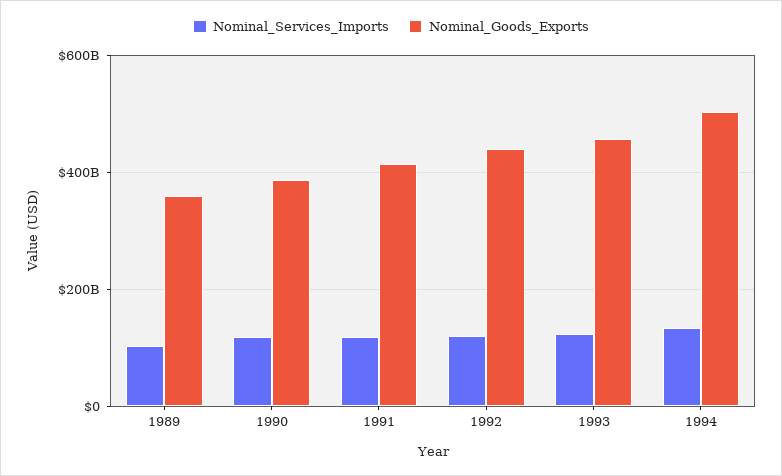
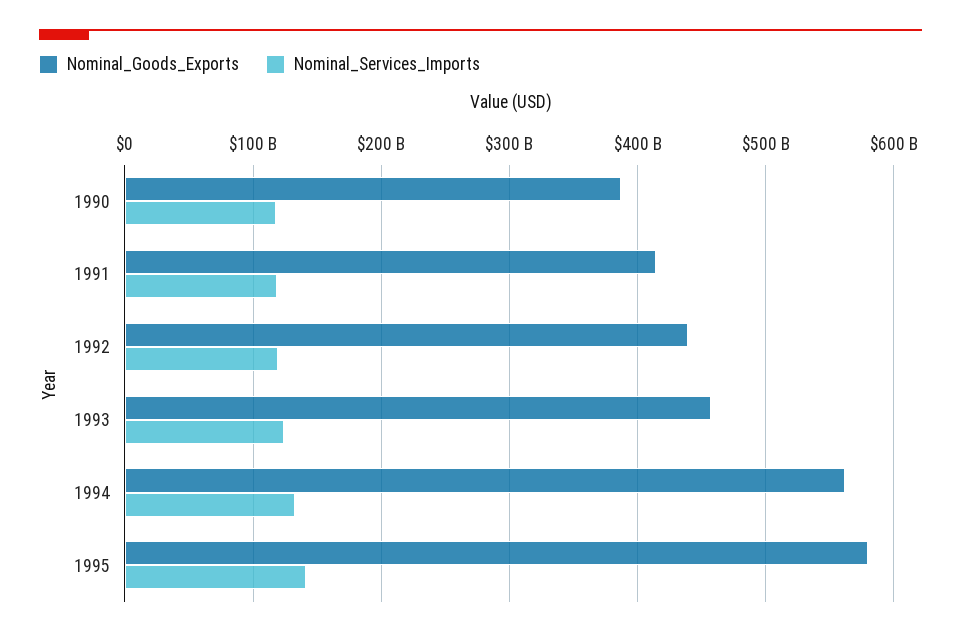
Nominal_Services_Imports, 1989: 100000000000 -> none
Nominal_Goods_Exports, 1989: 360000000000 -> none
Nominal_Goods_Exports, 1994: 500000000000 -> 560000000000
Nominal_Goods_Exports, 1995: none -> 580000000000
Nominal_Services_Imports, 1995: none -> 140000000000

